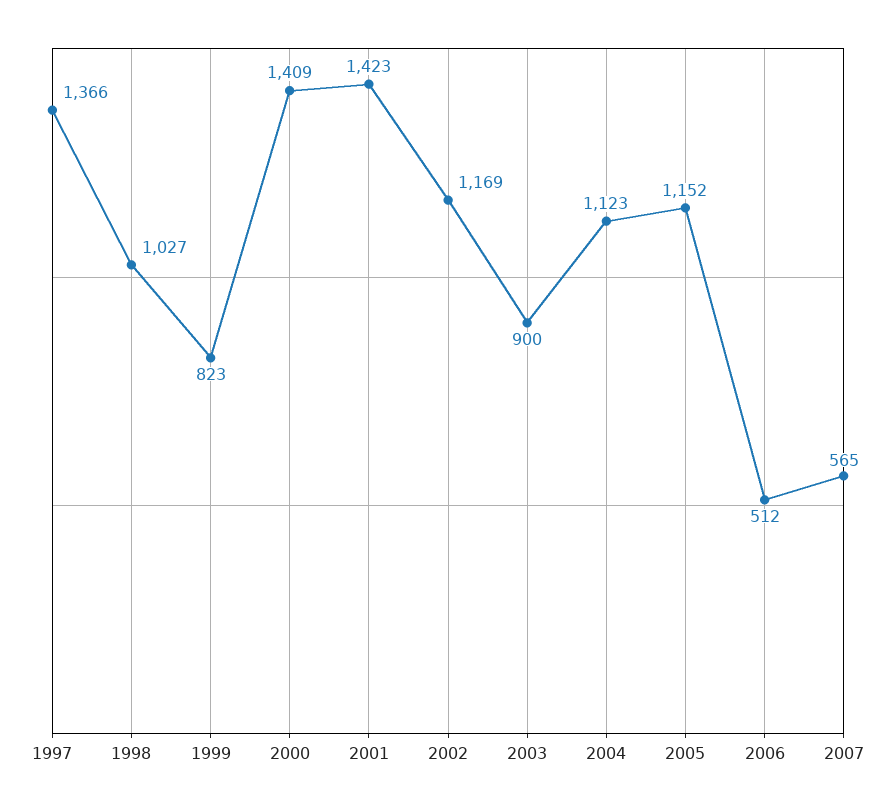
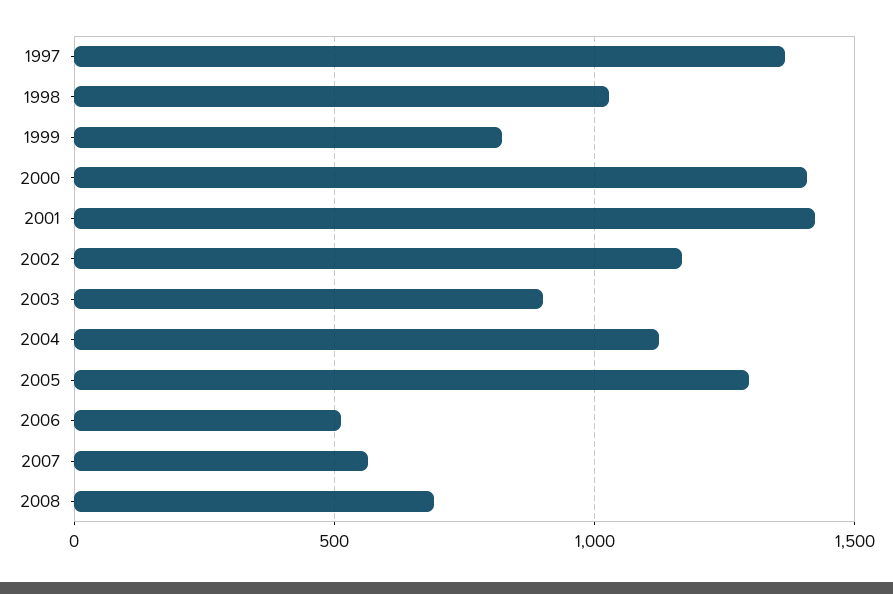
2005: 1152 -> 1300
2008: none -> 700

